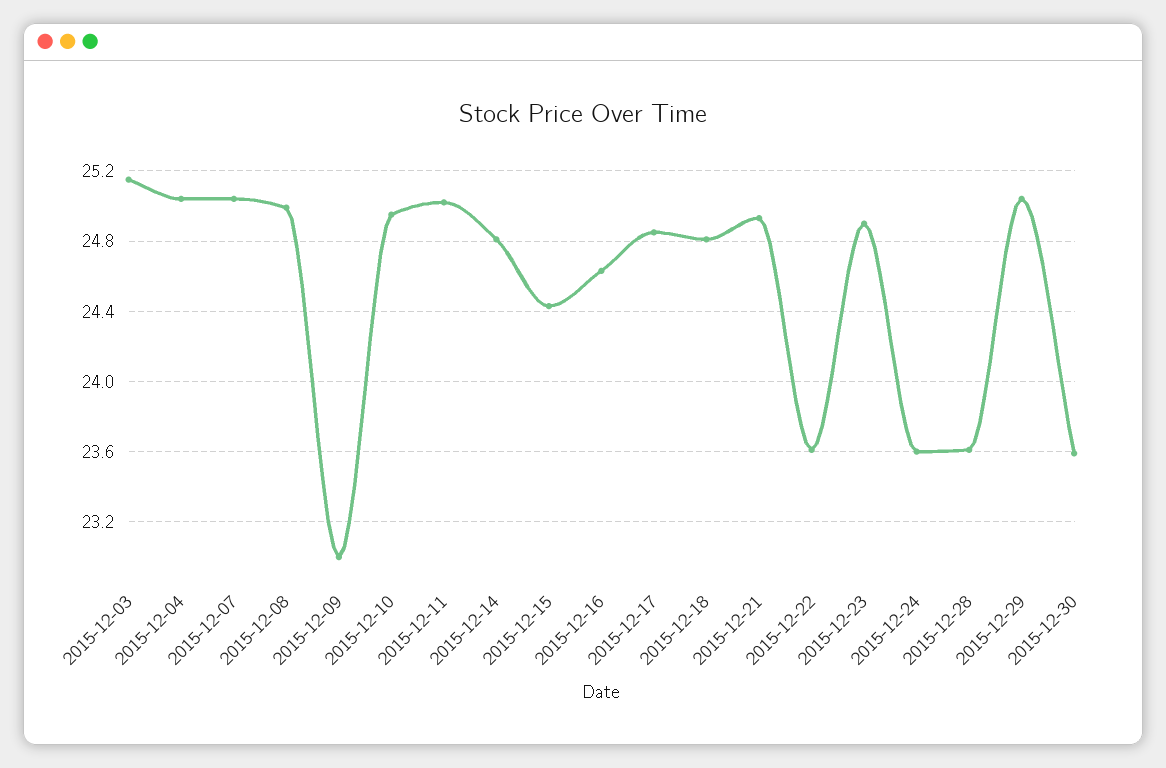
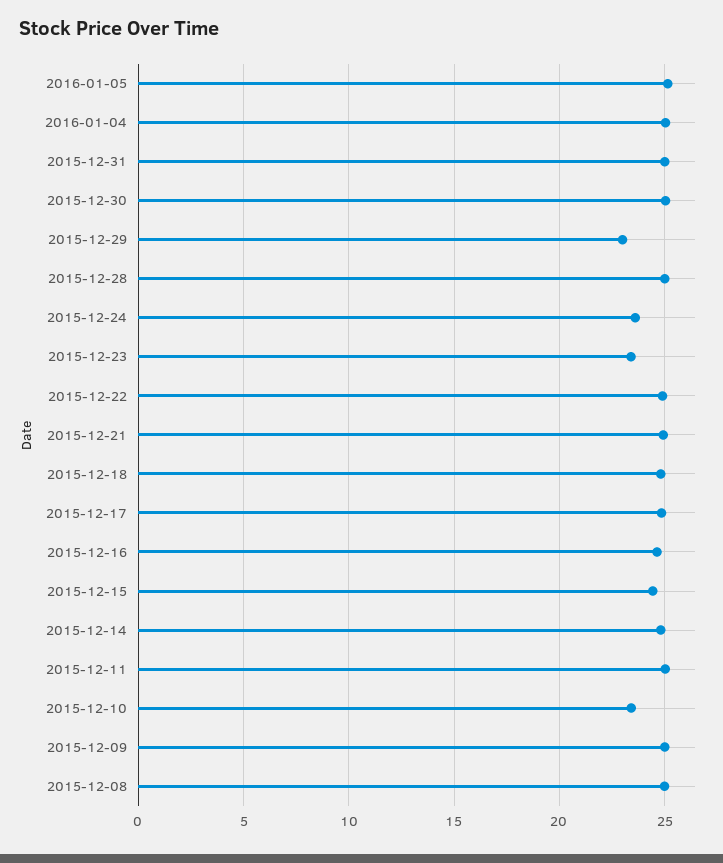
2015-12-03: 25.15 -> none
2015-12-04: 25.05 -> none
2015-12-07: 25.05 -> none
2015-12-09: 23 -> 25
2015-12-10: 24.95 -> 23.5
2015-12-22: 23.6 -> 25
2015-12-23: 24.9 -> 23.5
2015-12-28: 23.6 -> 25
2015-12-29: 25.05 -> 23
2015-12-30: 23.6 -> 25
2016-01-05: none -> 25
2016-01-04: none -> 25
2015-12-31: none -> 25

